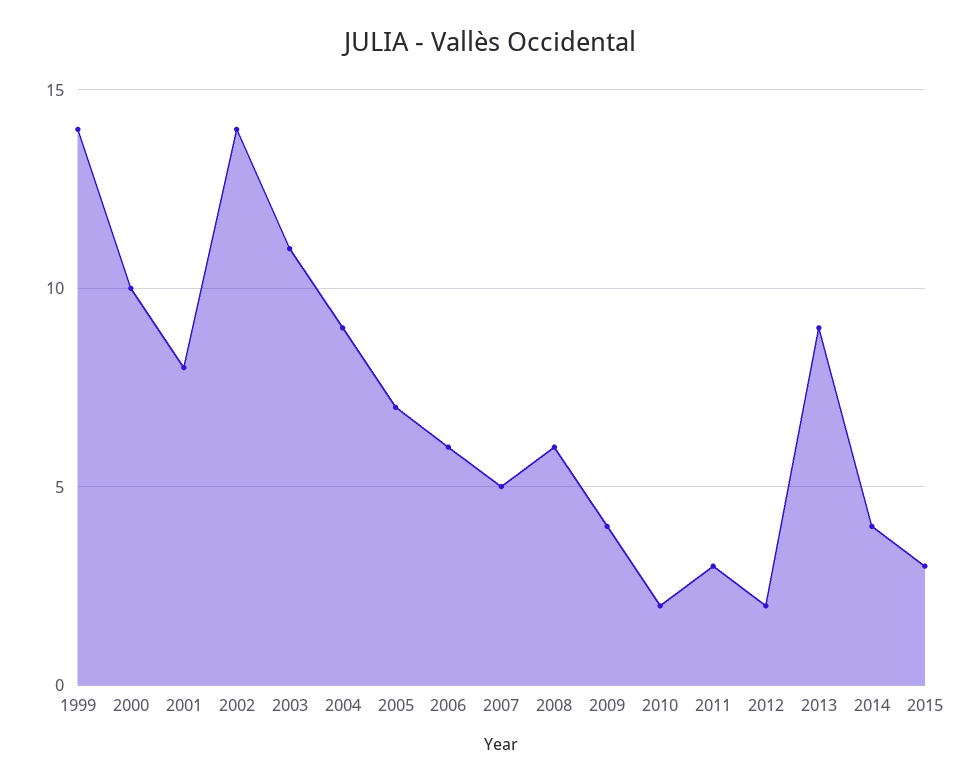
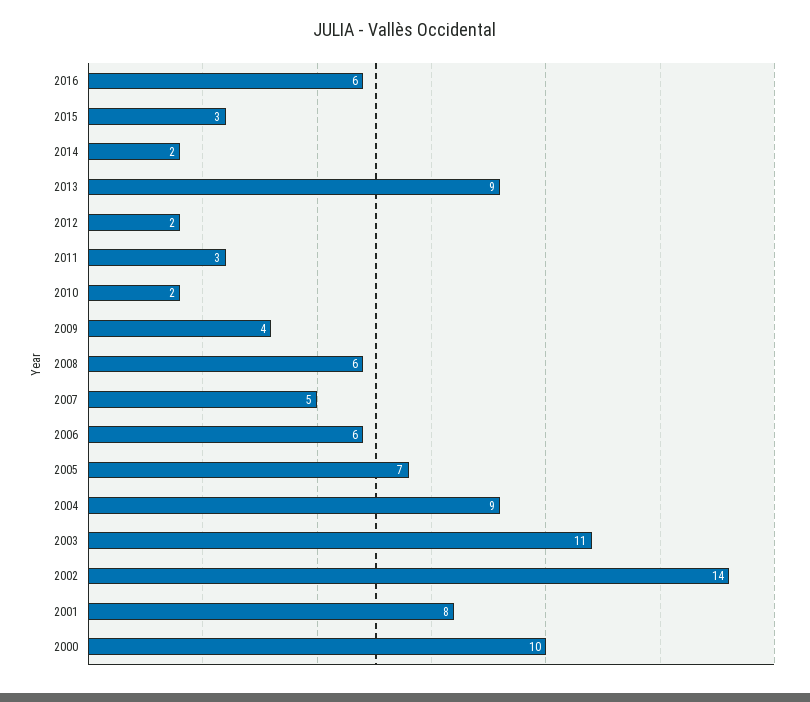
1999: 14 -> none
2014: 4 -> 2
2016: none -> 6

